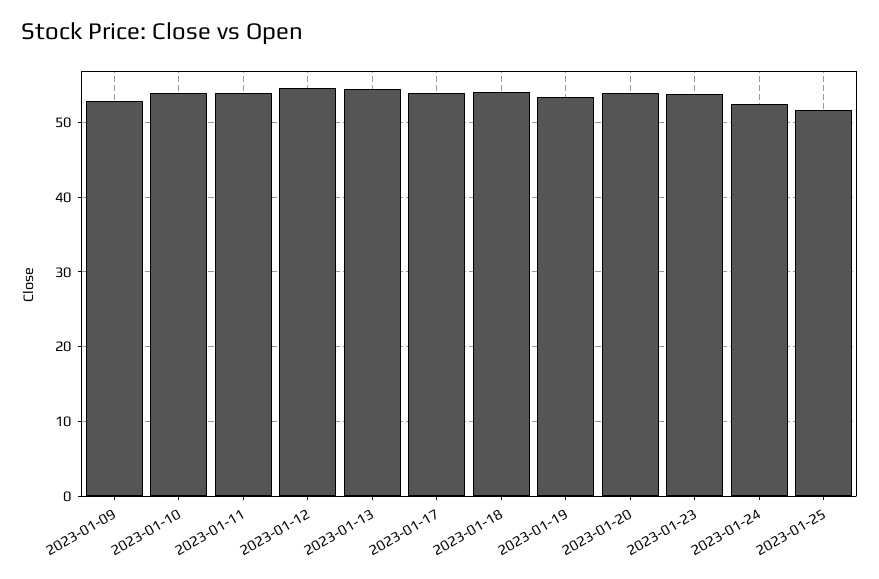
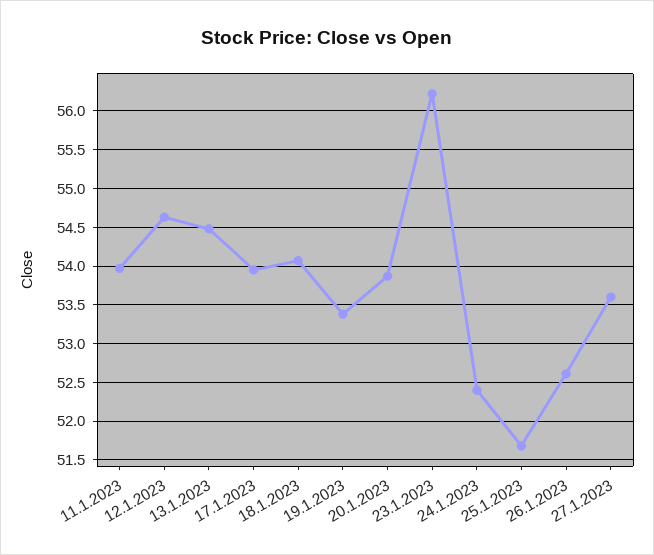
2023-01-09: 53 -> none
2023-01-10: 54 -> none
2023-01-23: 54 -> 56.2
26.1.2023: none -> 52.6
27.1.2023: none -> 53.6

